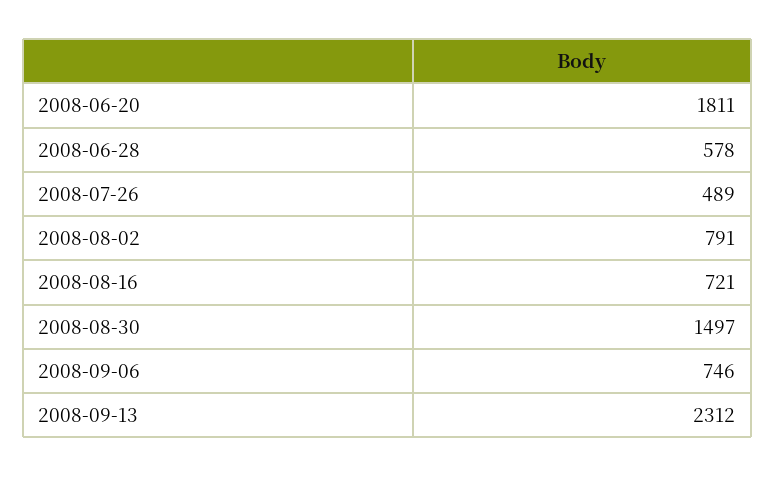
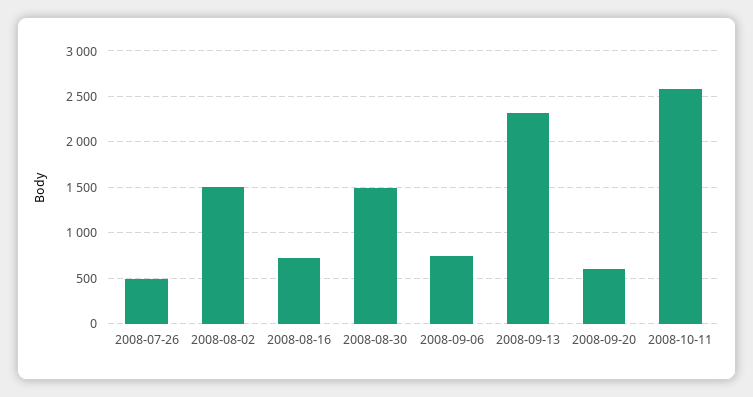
2008-06-20: 1811 -> none
2008-06-28: 578 -> none
2008-08-02: 791 -> 1500
2008-09-20: none -> 600
2008-10-11: none -> 2600

